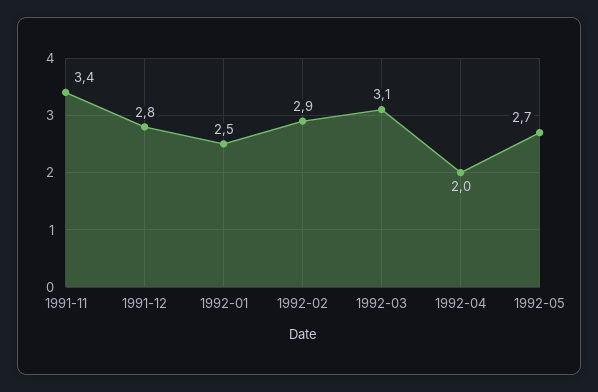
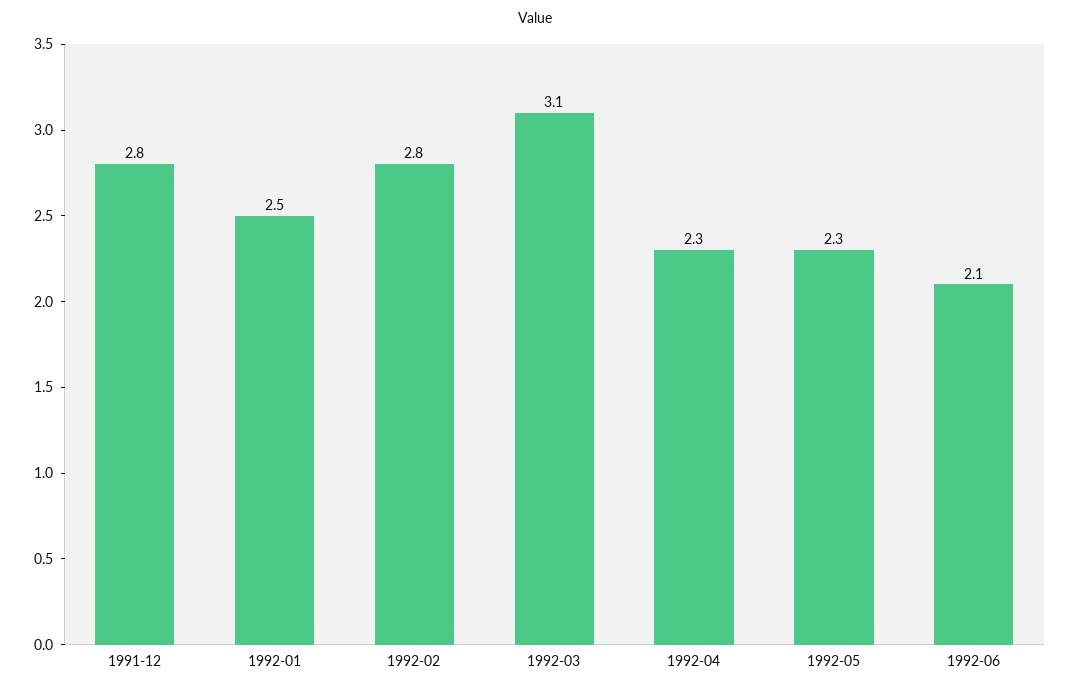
1991-11: 3.4 -> none
1992-02: 2.9 -> 2.8
1992-04: 2 -> 2.3
1992-05: 2.7 -> 2.3
1992-06: none -> 2.1

